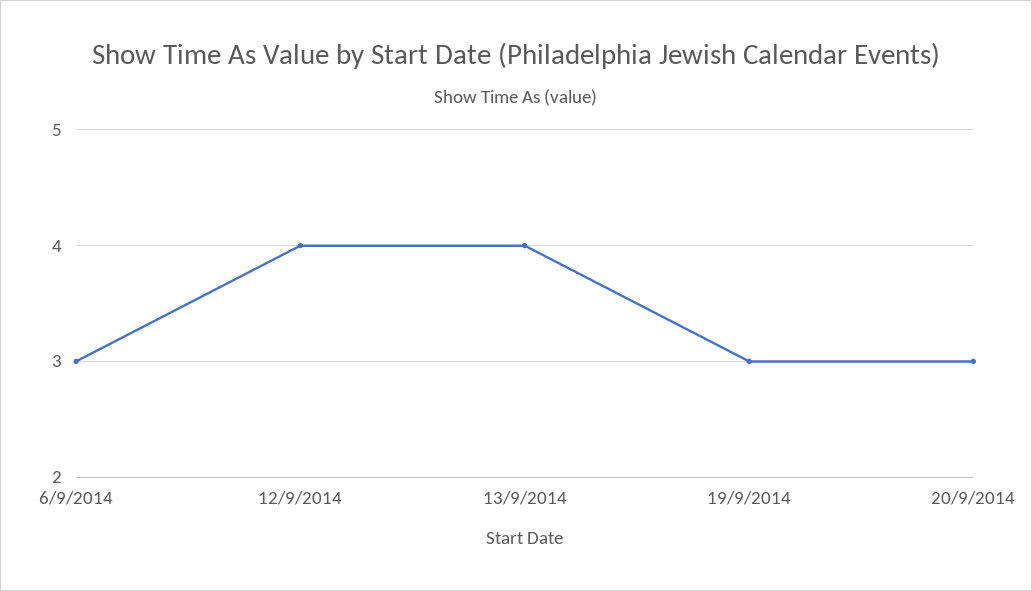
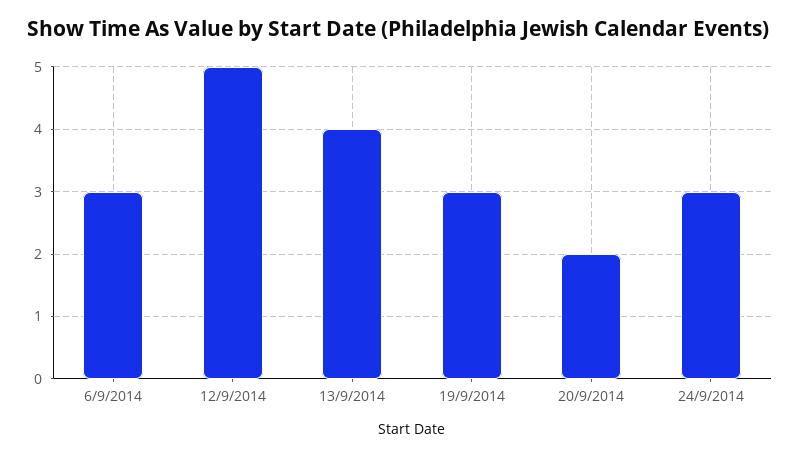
12/9/2014: 4 -> 5
20/9/2014: 3 -> 2
24/9/2014: none -> 3

